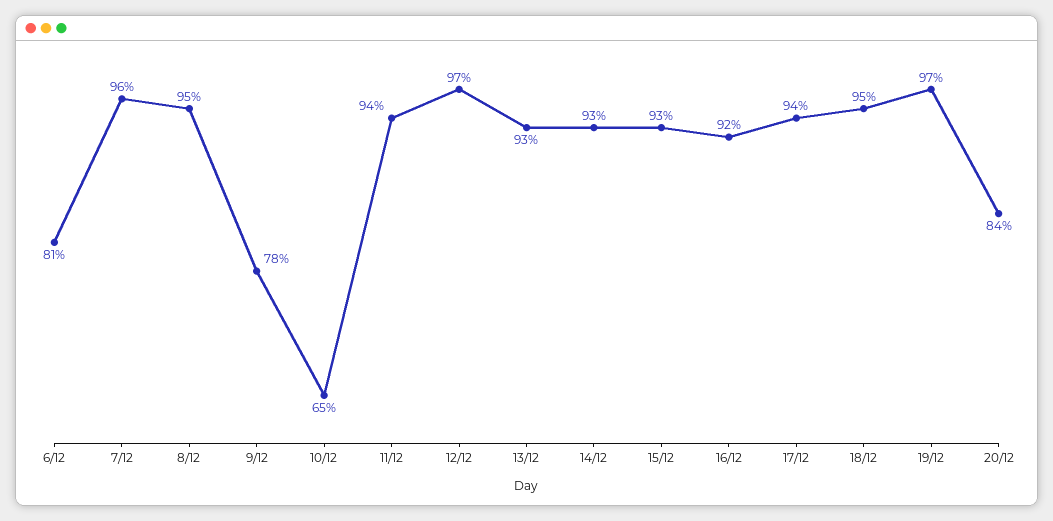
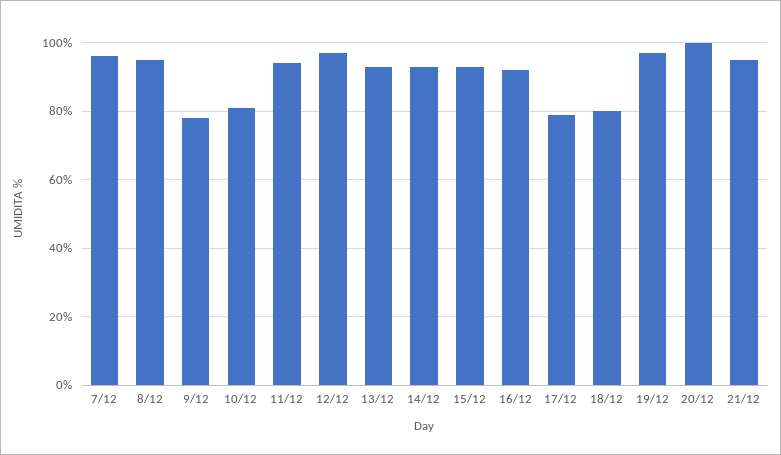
6/12: 81 -> none
10/12: 65 -> 80
17/12: 94 -> 80
18/12: 95 -> 80
20/12: 84 -> 100
21/12: none -> 95

